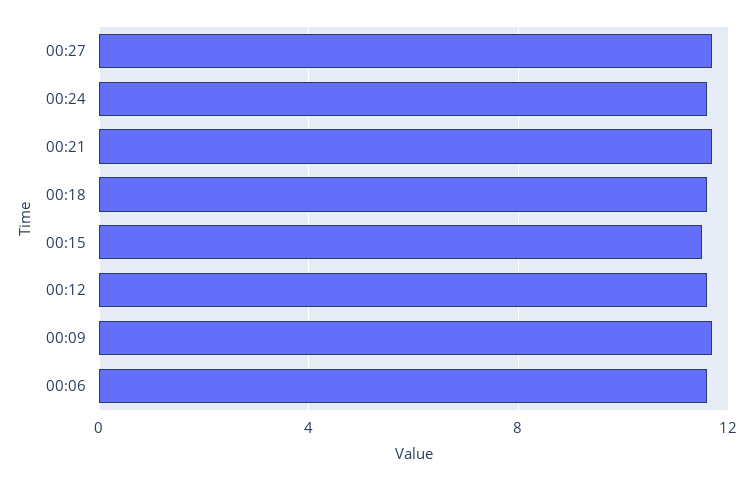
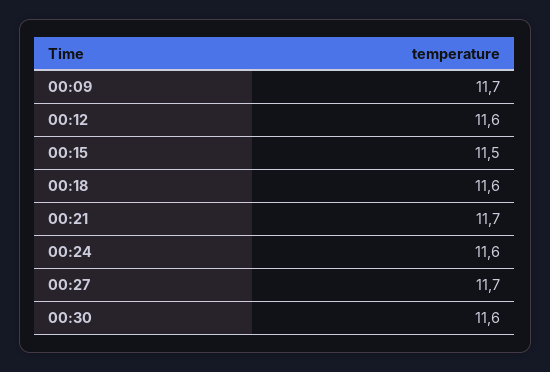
00:06: 11.5 -> none
00:30: none -> 11.6

